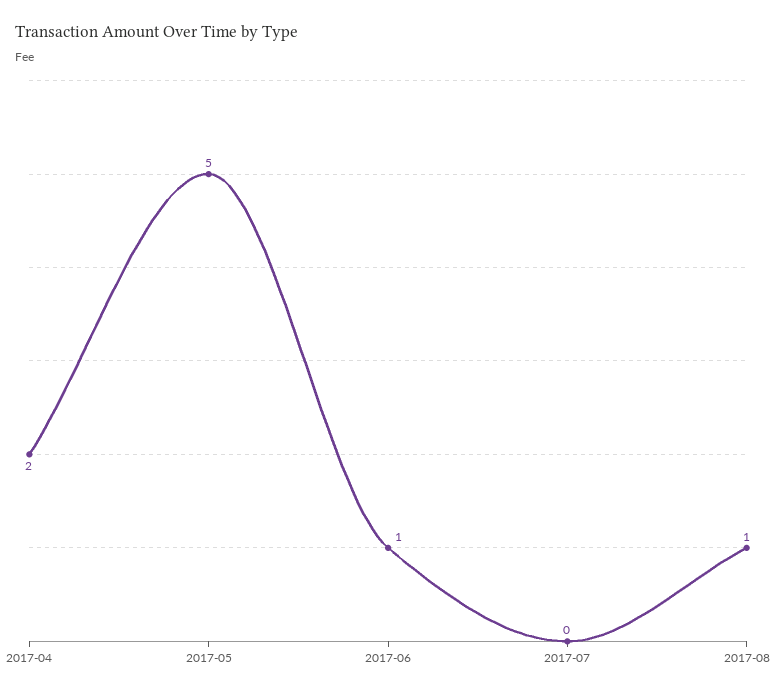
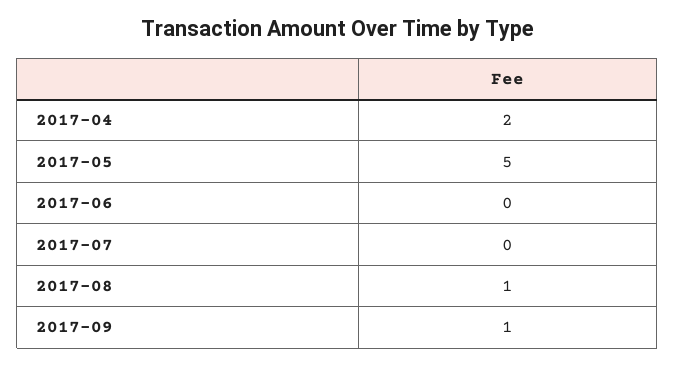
2017-06: 1 -> 0
2017-09: none -> 1

